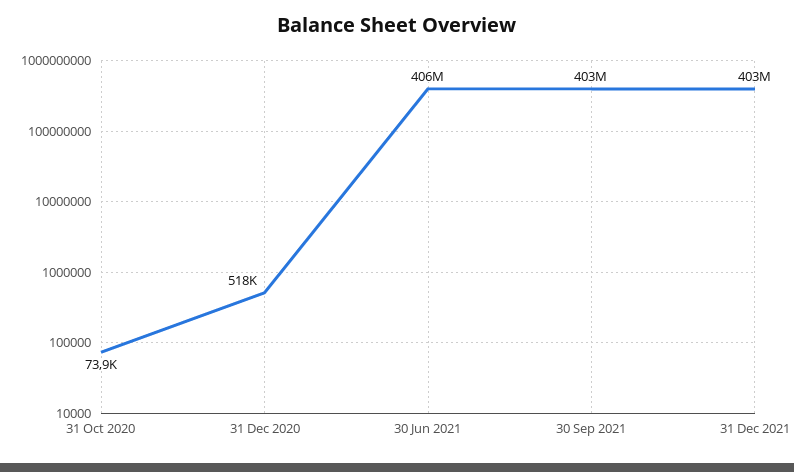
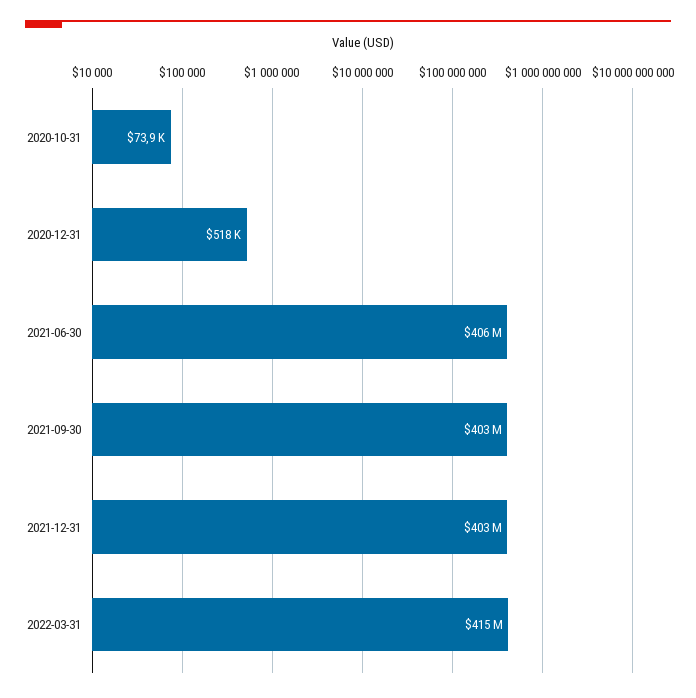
2022-03-31: none -> 415000000

